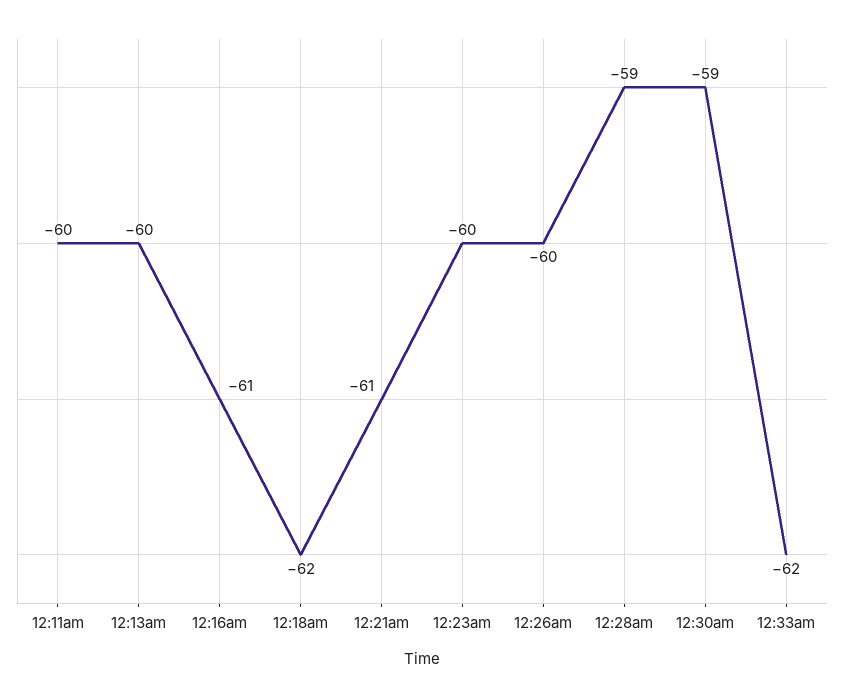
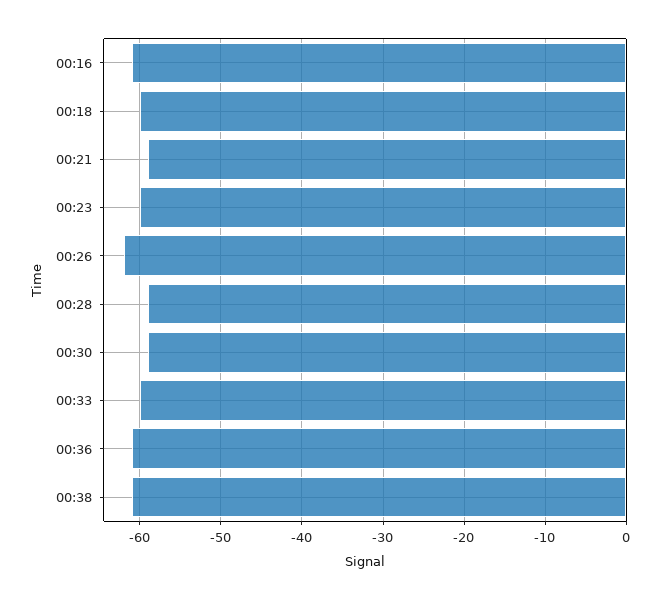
12:11am: -60 -> none
12:13am: -60 -> none
12:18am: -62 -> -60
12:21am: -61 -> -59
12:26am: -60 -> -62
12:33am: -62 -> -60
00:36: none -> -61
00:38: none -> -61

